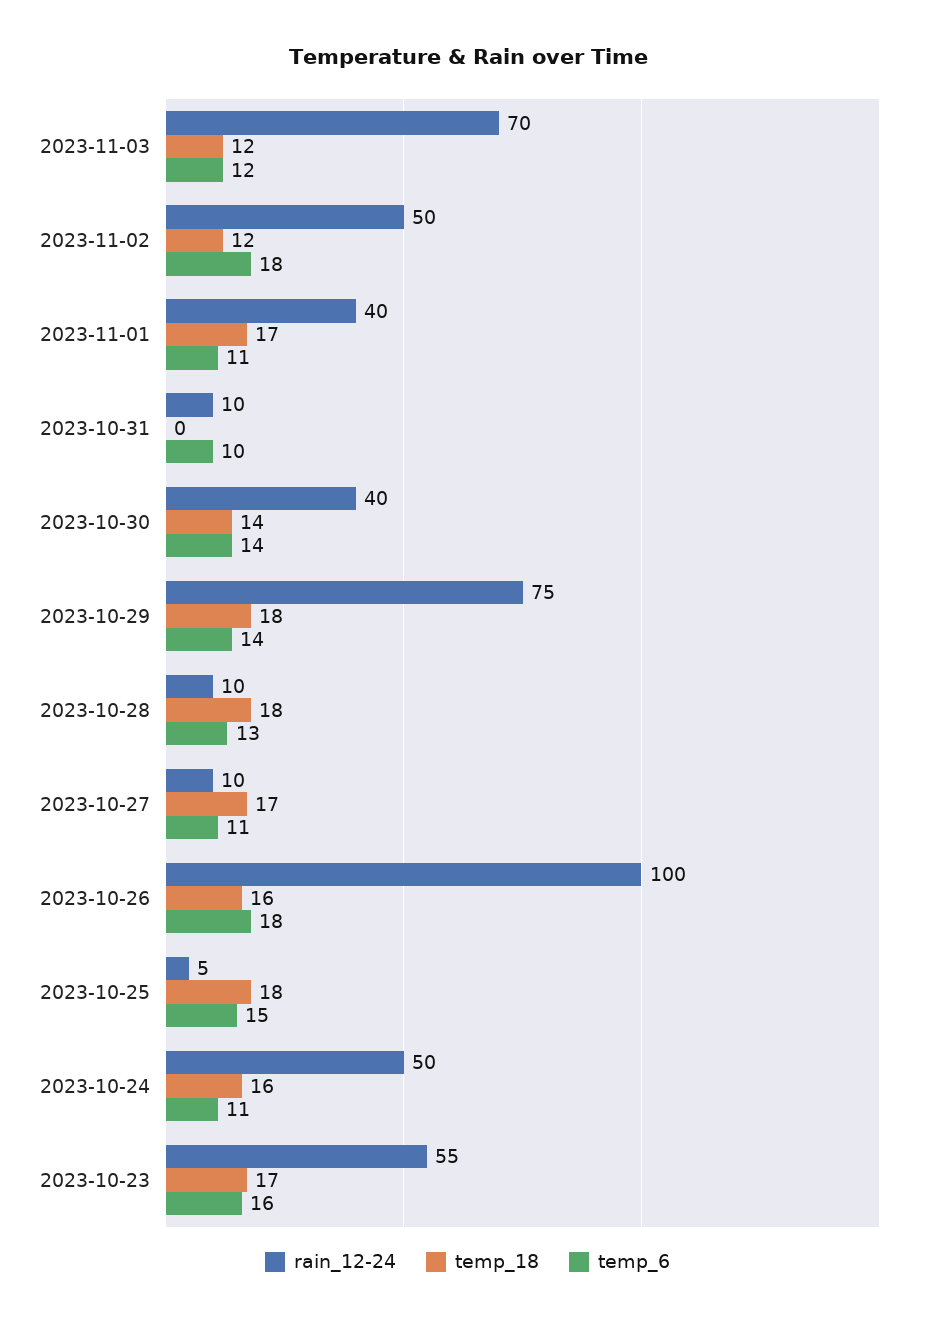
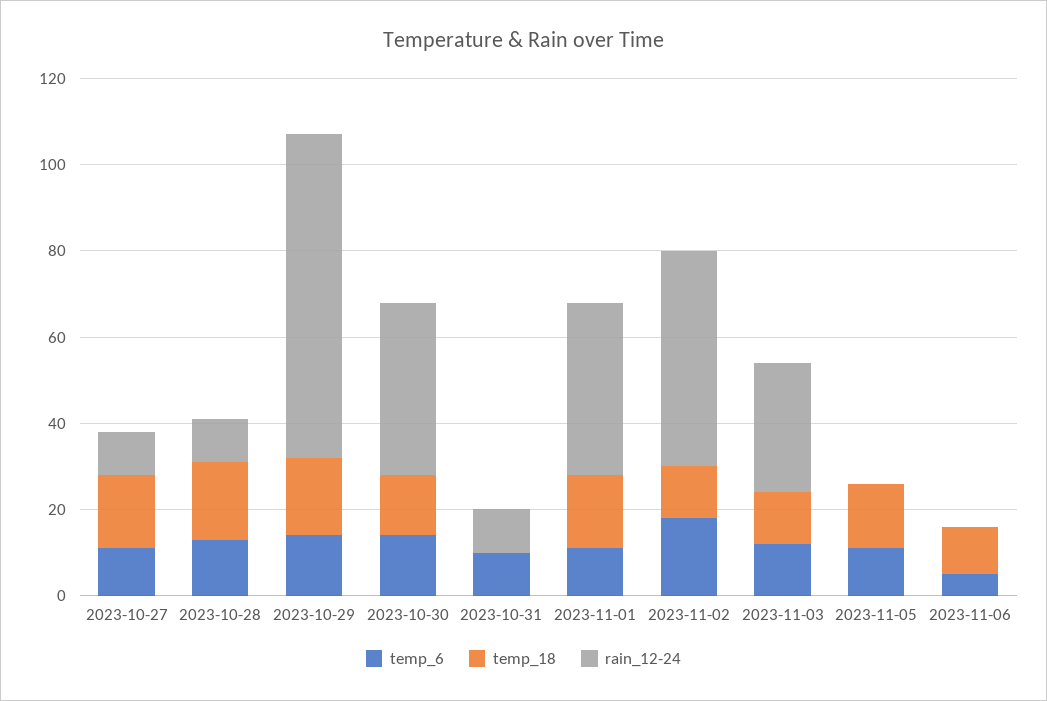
rain_12-24, 2023-11-03: 70 -> 30
rain_12-24, 2023-10-26: 100 -> none
temp_18, 2023-10-26: 16 -> none
temp_6, 2023-10-26: 18 -> none
rain_12-24, 2023-10-25: 5 -> none
temp_18, 2023-10-25: 18 -> none
temp_6, 2023-10-25: 15 -> none
rain_12-24, 2023-10-24: 50 -> none
temp_18, 2023-10-24: 16 -> none
temp_6, 2023-10-24: 11 -> none
rain_12-24, 2023-10-23: 55 -> none
temp_18, 2023-10-23: 17 -> none
temp_6, 2023-10-23: 16 -> none
temp_6, 2023-11-05: none -> 10
temp_18, 2023-11-05: none -> 15
rain_12-24, 2023-11-05: none -> 0
temp_6, 2023-11-06: none -> 5
temp_18, 2023-11-06: none -> 10
rain_12-24, 2023-11-06: none -> 0

